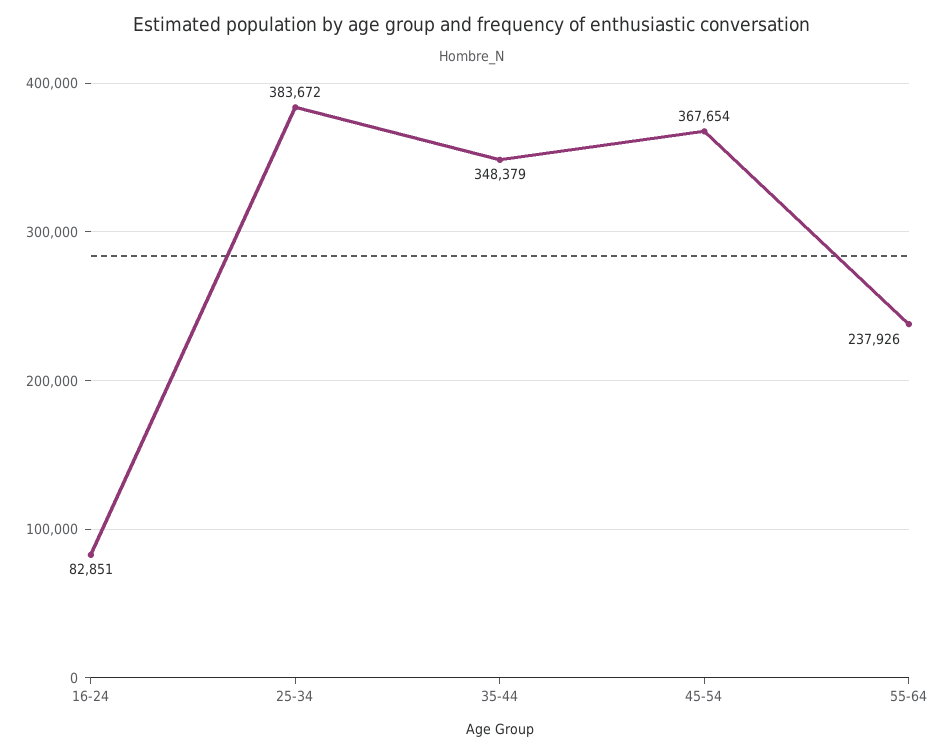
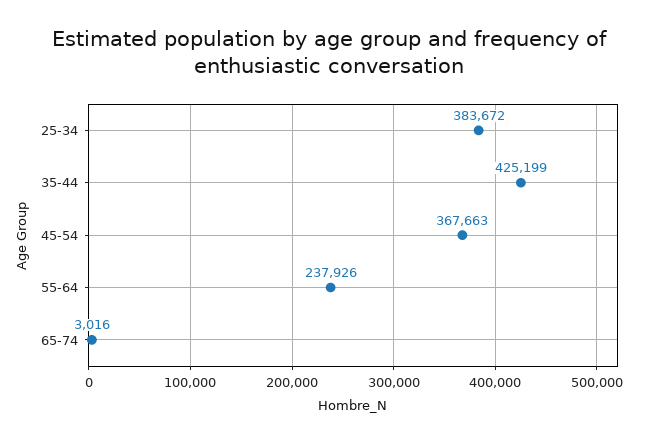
16-24: 82851 -> none
35-44: 348379 -> 425199
45-54: 367654 -> 367663
65-74: none -> 3016

